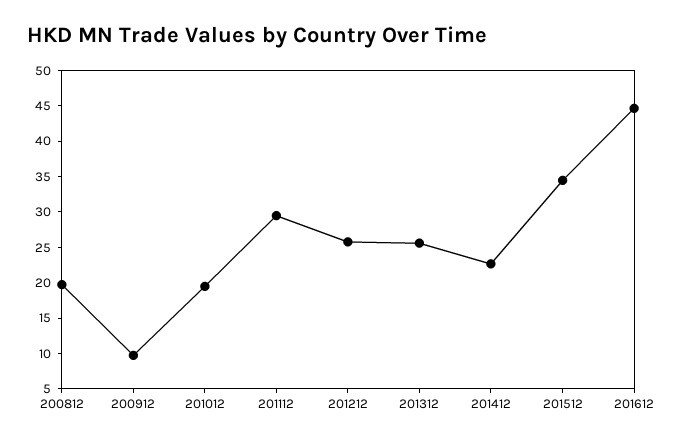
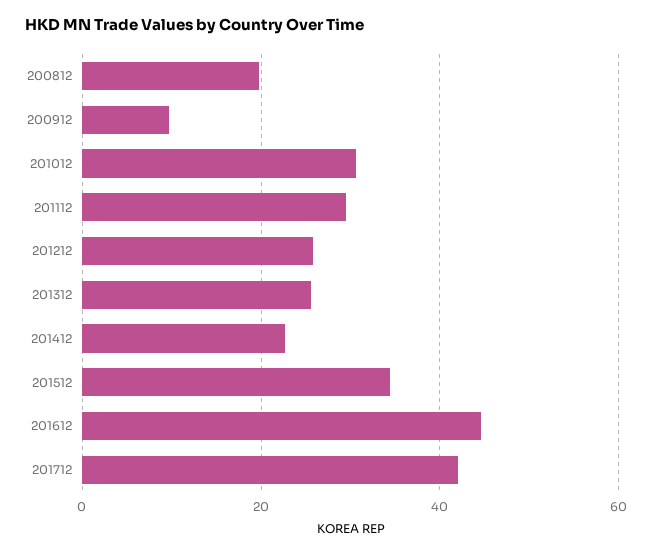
201012: 20 -> 30
201712: none -> 42

